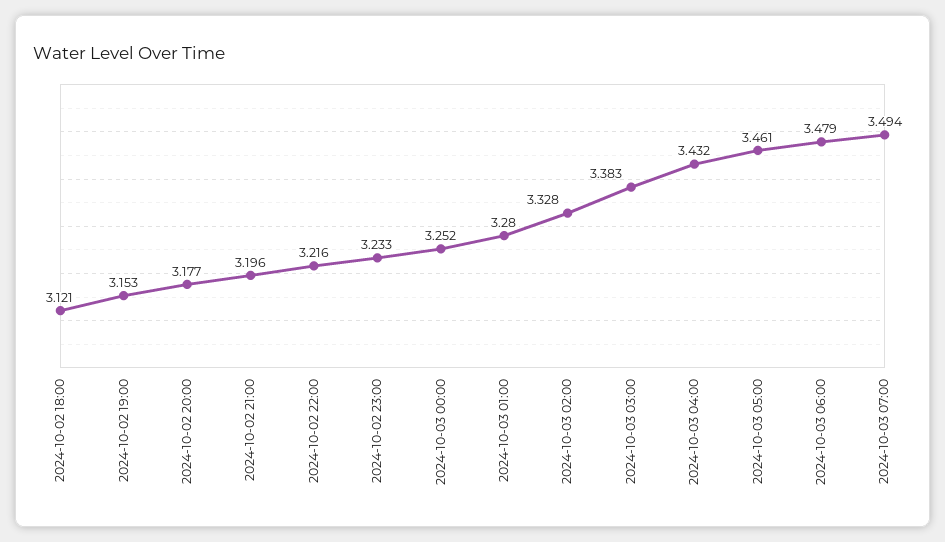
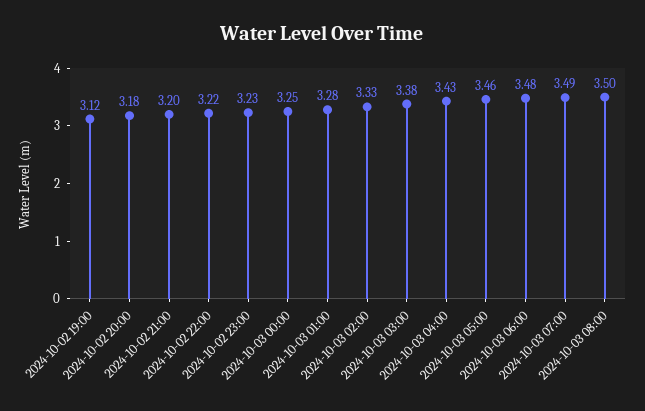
2024-10-02 18:00: 3.121 -> none
2024-10-02 19:00: 3.153 -> 3.12
2024-10-03 08:00: none -> 3.5

